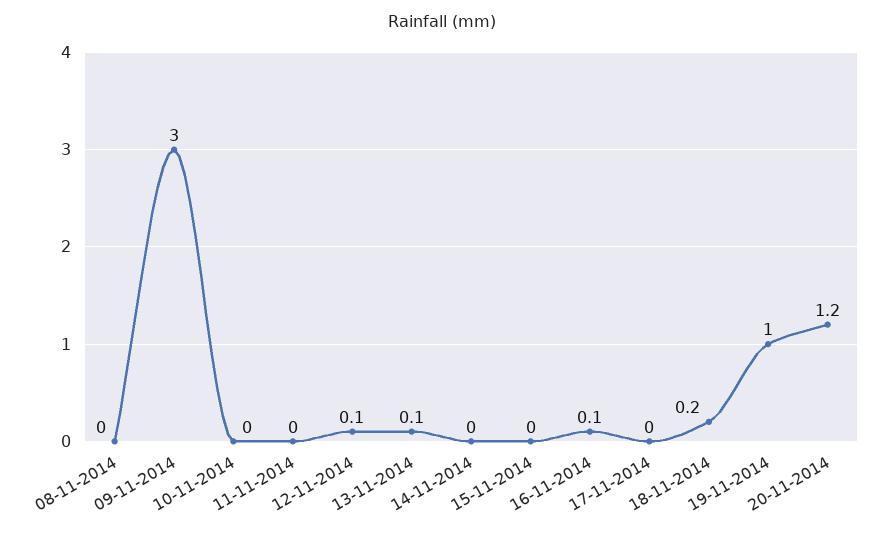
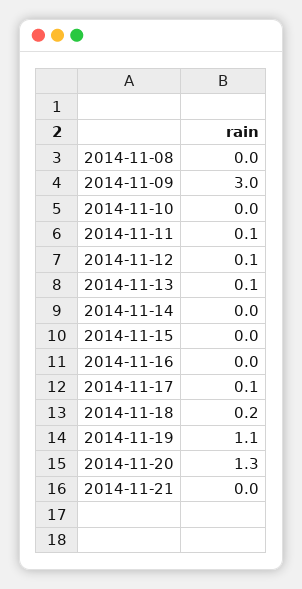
11-11-2014: 0 -> 0.1
16-11-2014: 0.1 -> 0
17-11-2014: 0 -> 0.1
19-11-2014: 1 -> 1.1
20-11-2014: 1.2 -> 1.3
2014-11-21: none -> 0

